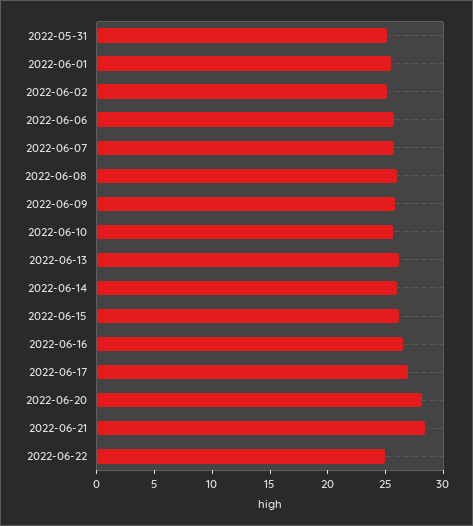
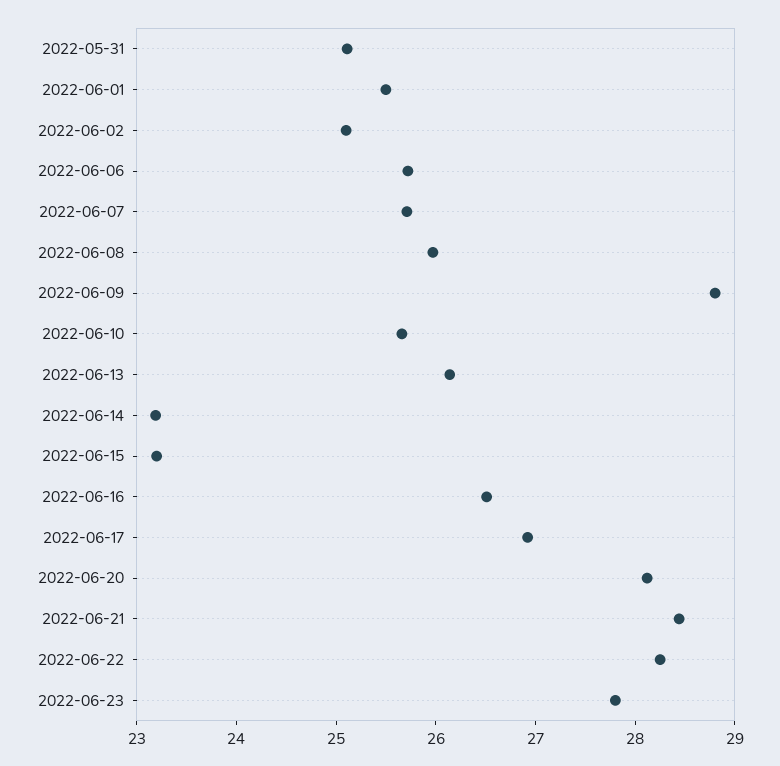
2022-06-09: 26 -> 28.8
2022-06-14: 26 -> 23.2
2022-06-15: 26 -> 23.2
2022-06-22: 25 -> 28.2
2022-06-23: none -> 27.8

